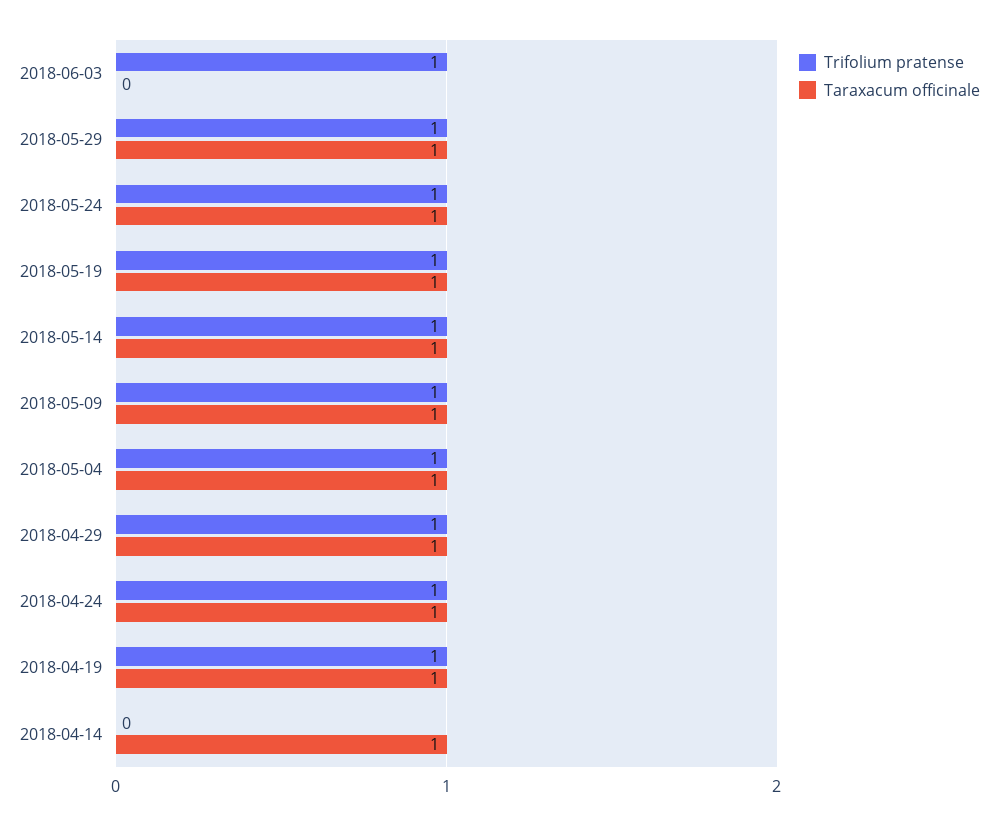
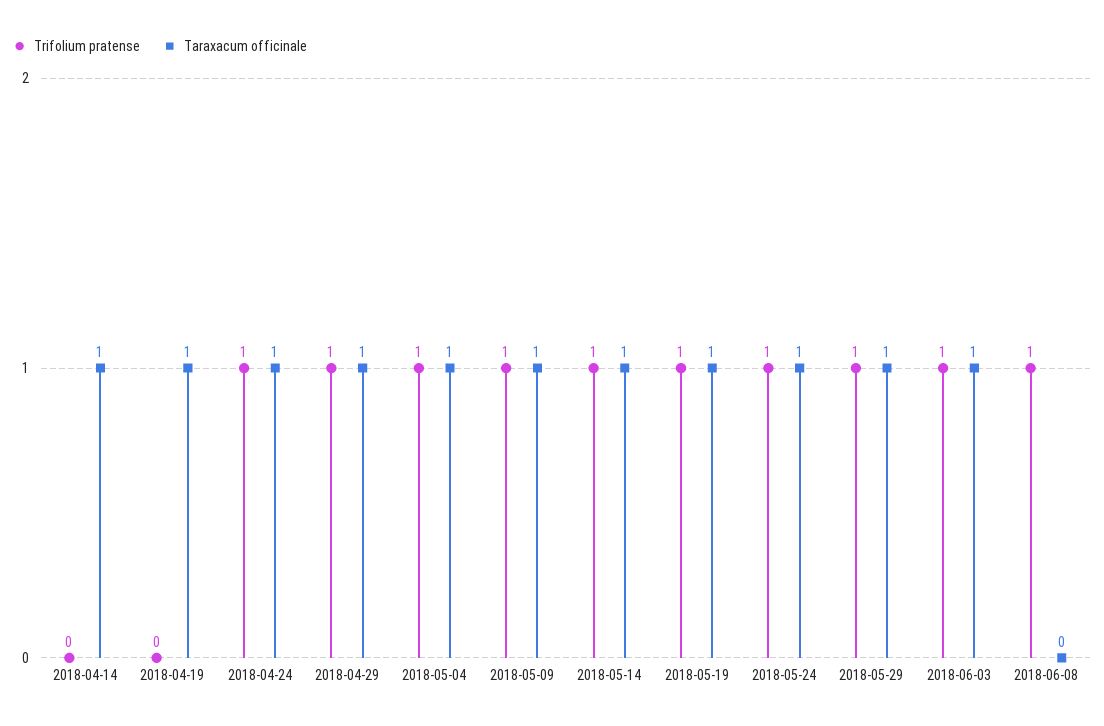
Taraxacum officinale, 2018-06-03: 0 -> 1
Trifolium pratense, 2018-04-19: 1 -> 0
Trifolium pratense, 2018-06-08: none -> 1
Taraxacum officinale, 2018-06-08: none -> 0

